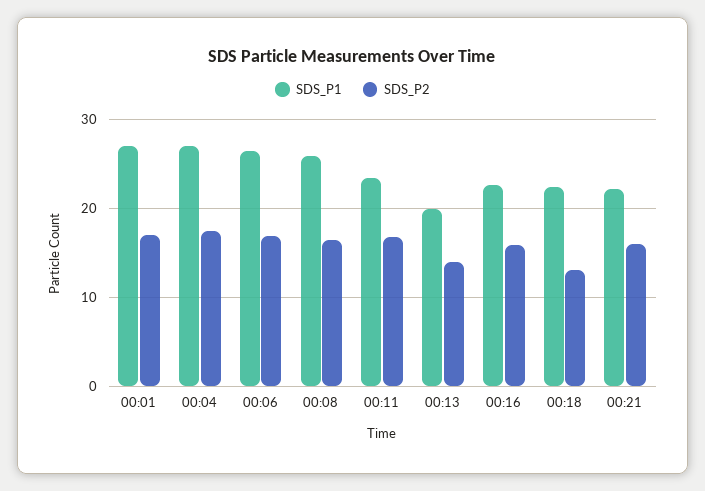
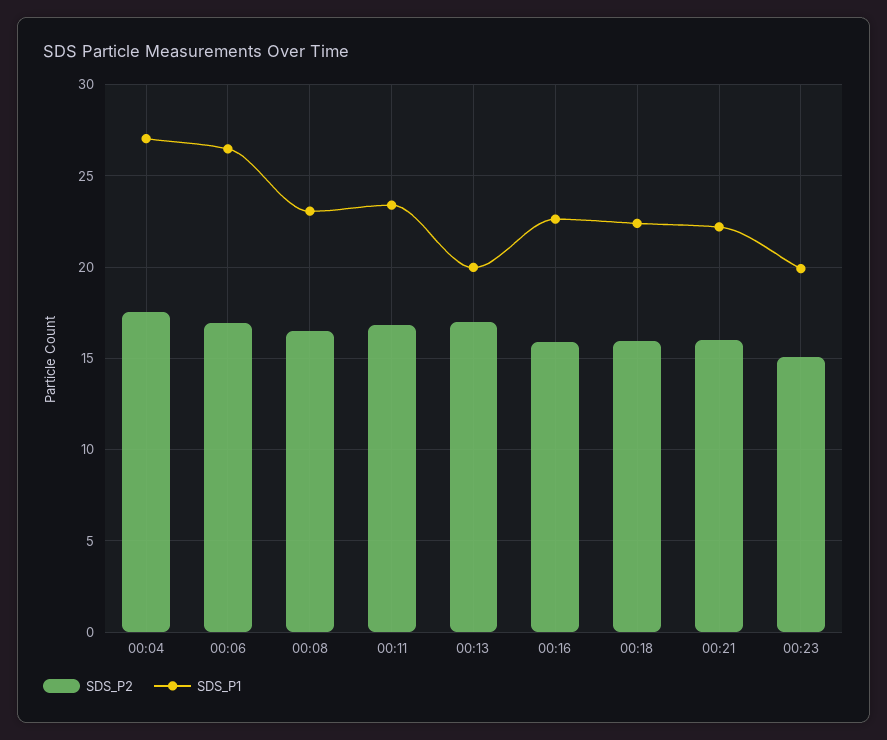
SDS_P1, 00:01: 27 -> none
SDS_P2, 00:01: 17 -> none
SDS_P1, 00:08: 26 -> 23
SDS_P2, 00:13: 14 -> 17
SDS_P2, 00:18: 13 -> 16
SDS_P2, 00:23: none -> 15
SDS_P1, 00:23: none -> 20

